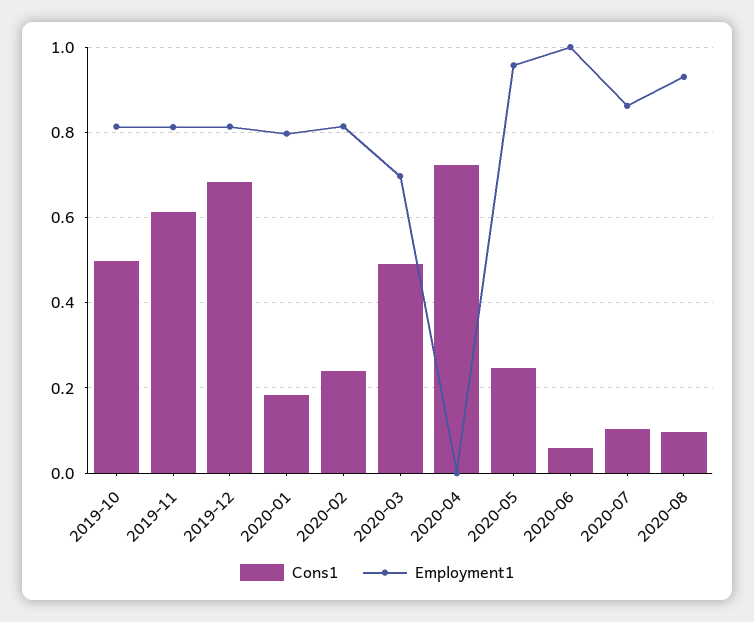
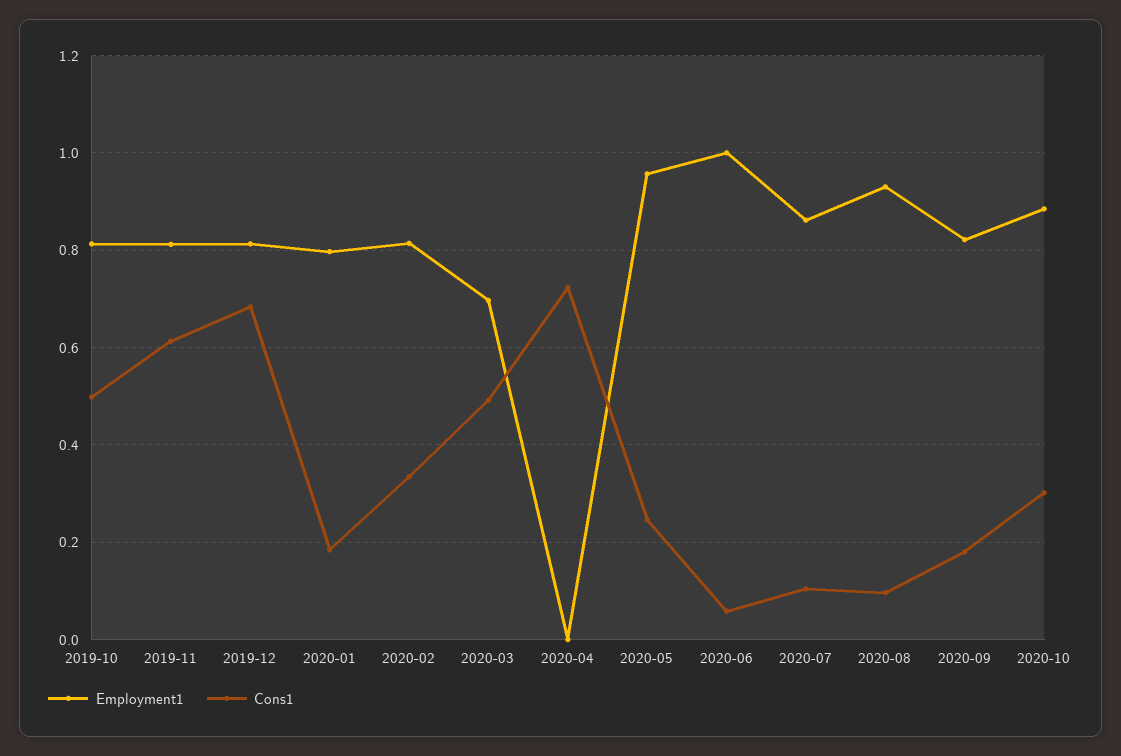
Cons1, 2020-02: 0.24 -> 0.34
Employment1, 2020-09: none -> 0.82
Cons1, 2020-09: none -> 0.18
Employment1, 2020-10: none -> 0.88
Cons1, 2020-10: none -> 0.3

